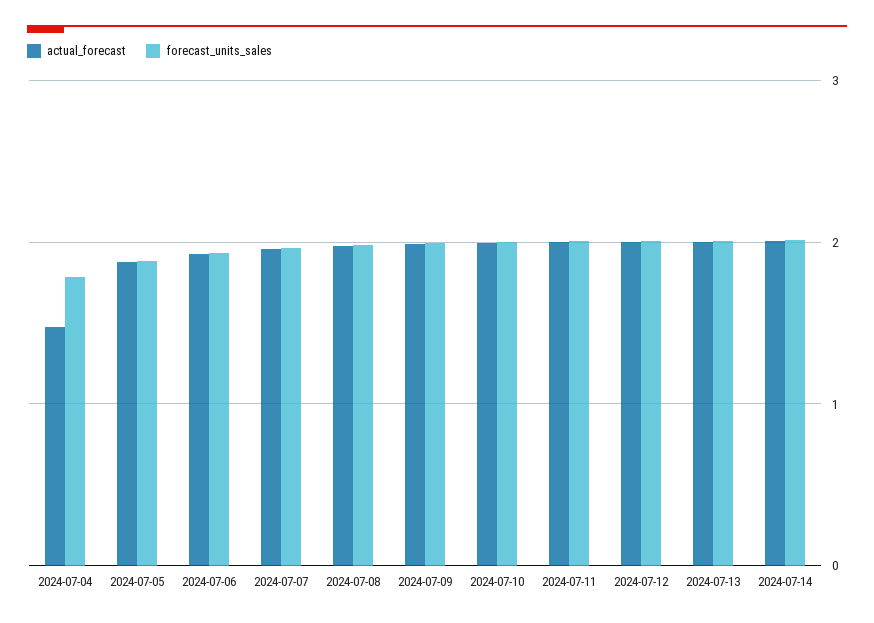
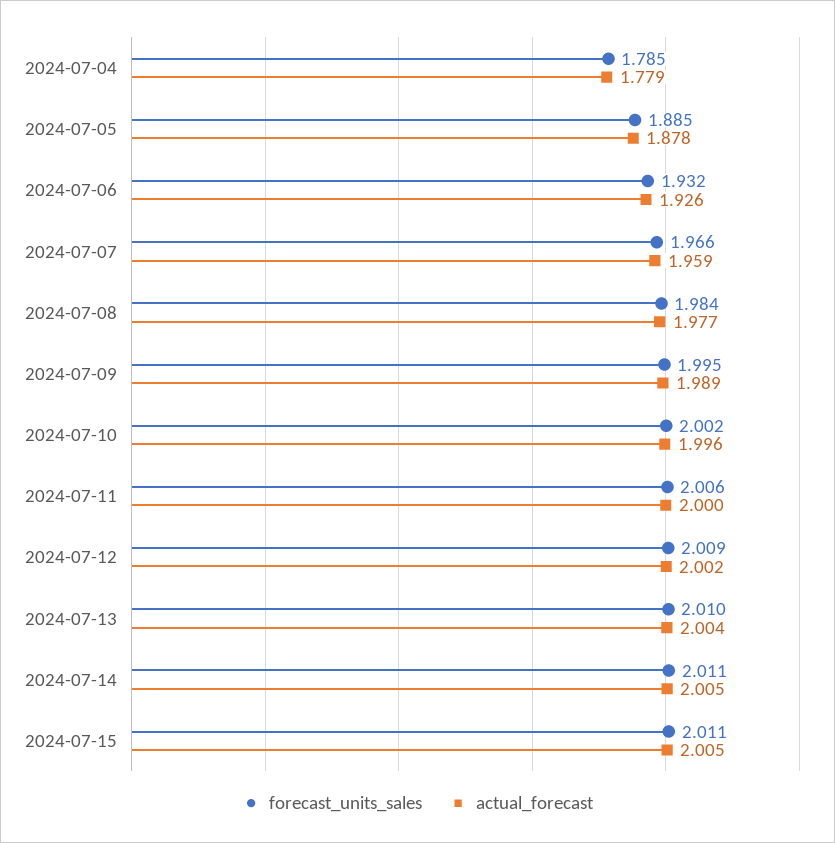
actual_forecast, 2024-07-04: 1.5 -> 1.779
forecast_units_sales, 2024-07-15: none -> 2.011
actual_forecast, 2024-07-15: none -> 2.005

